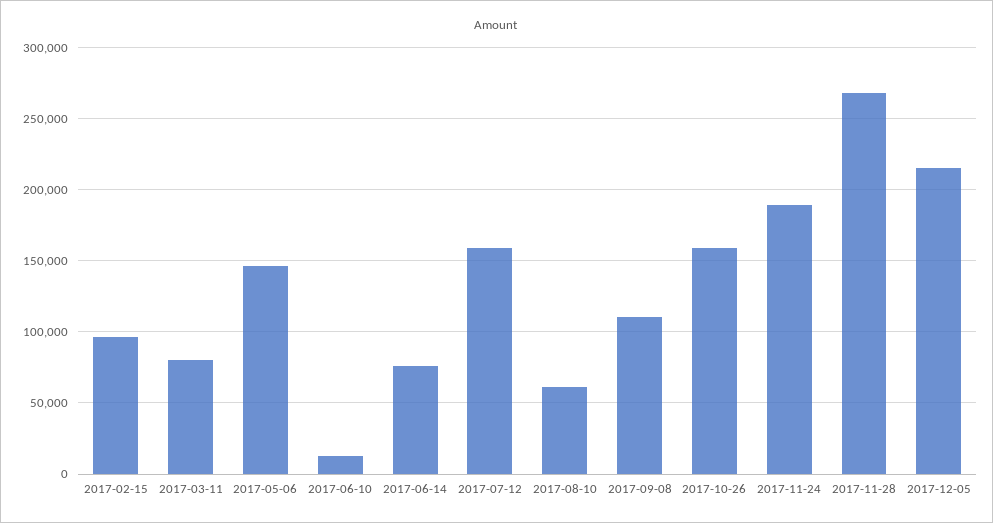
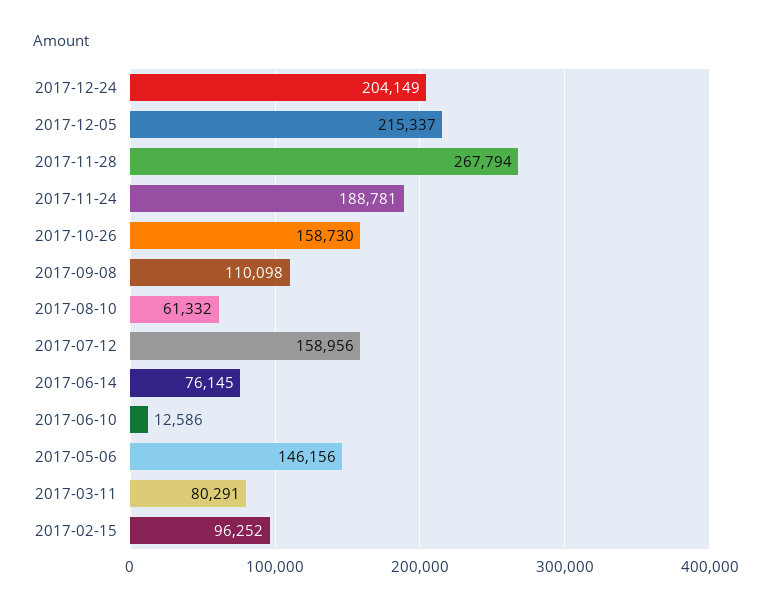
2017-12-24: none -> 204149

